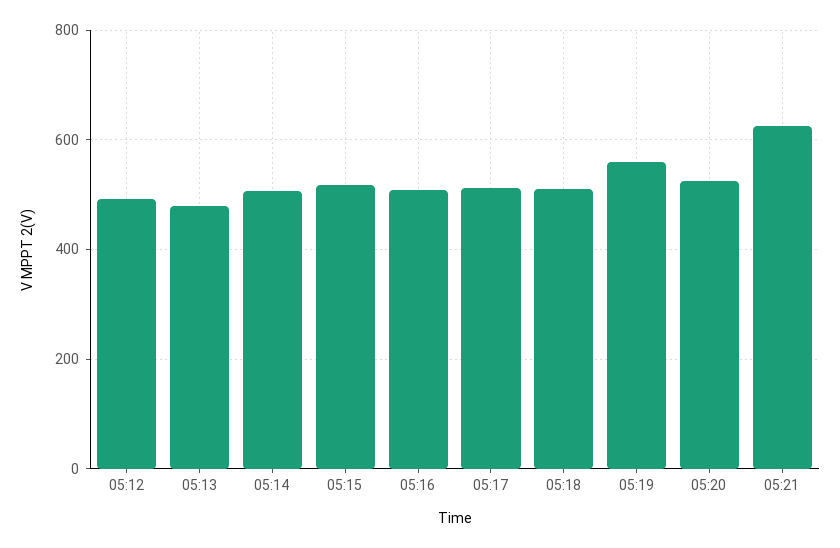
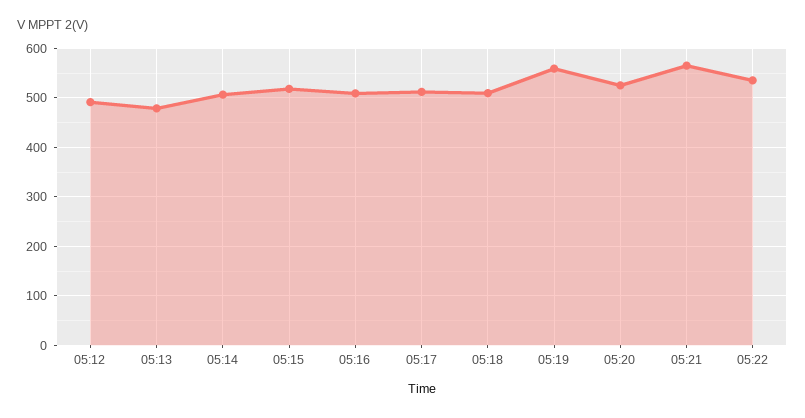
05:21: 620 -> 560
05:22: none -> 540

